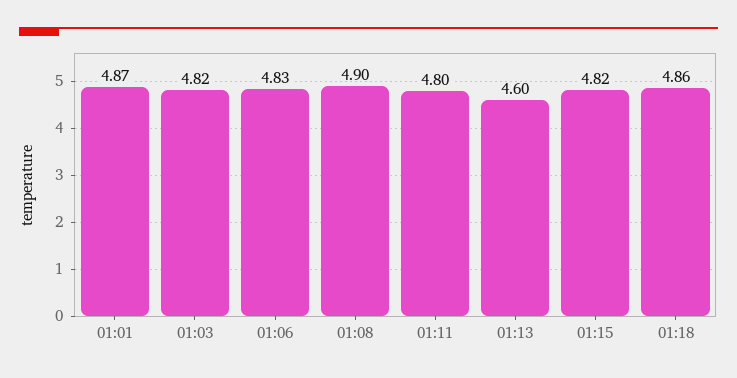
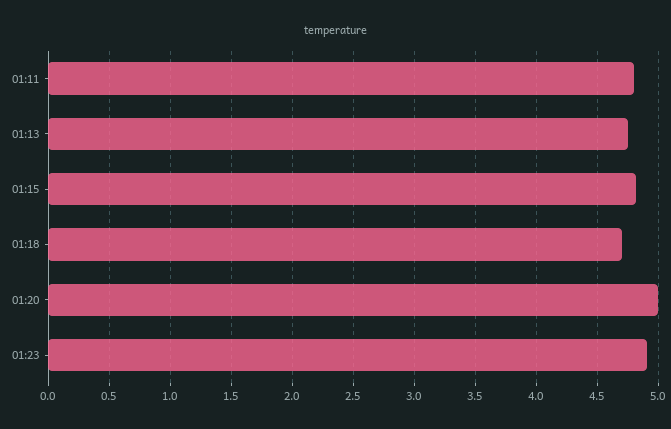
01:01: 4.87 -> none
01:03: 4.82 -> none
01:06: 4.83 -> none
01:08: 4.9 -> none
01:13: 4.6 -> 4.75
01:18: 4.86 -> 4.7
01:20: none -> 5
01:23: none -> 4.9

